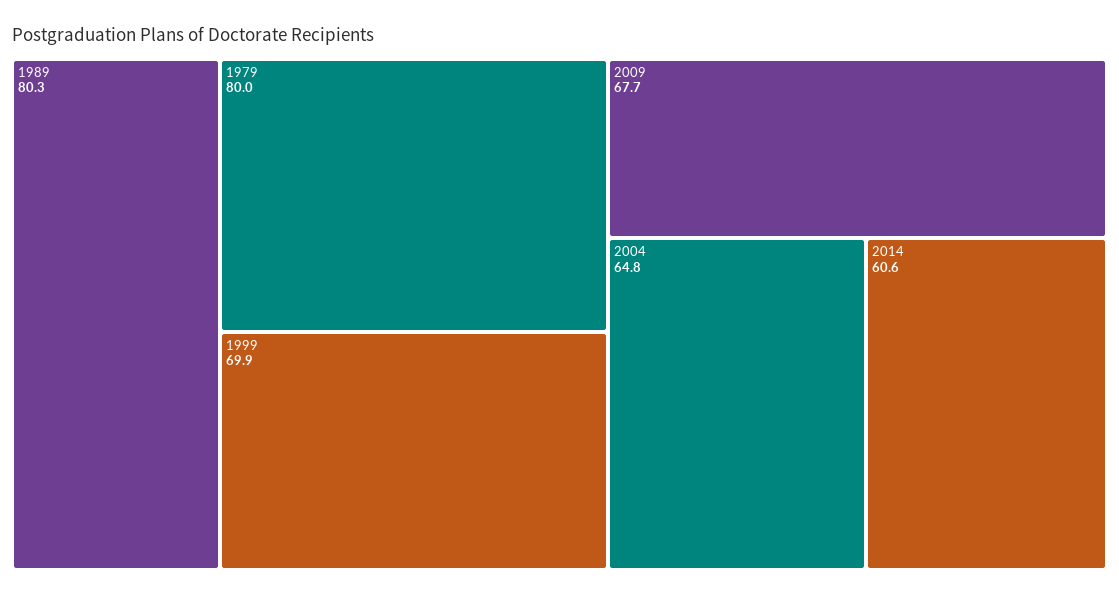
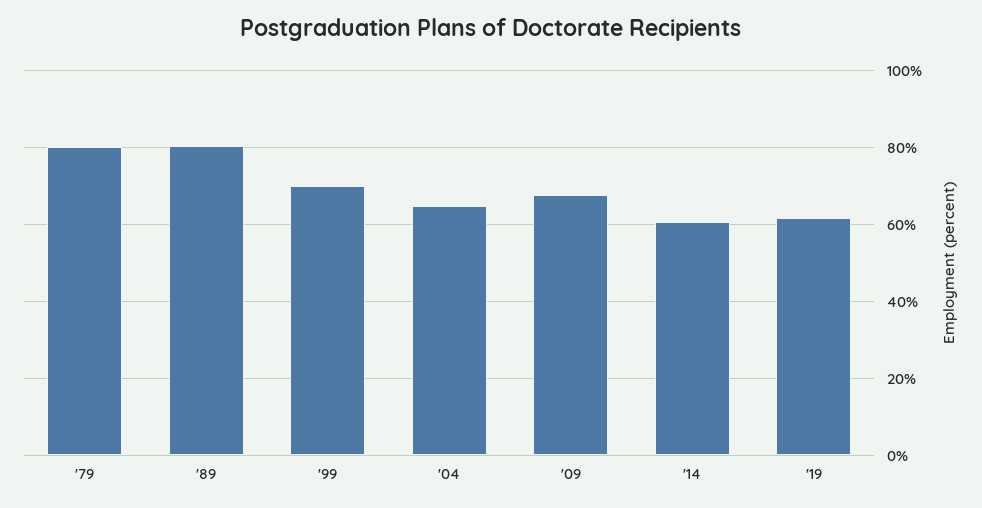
'19: none -> 62

